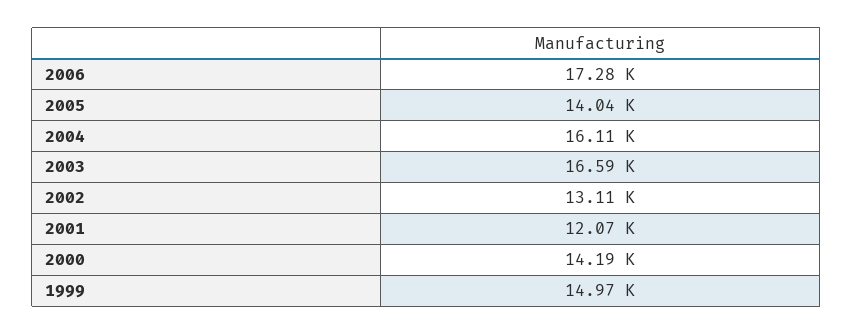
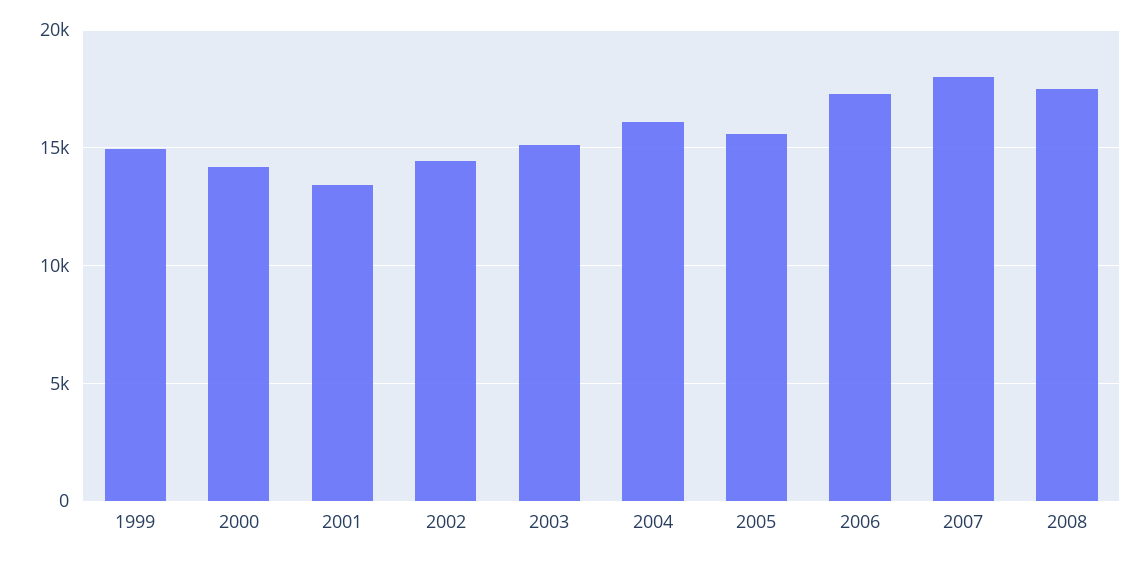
2005: 14040 -> 15500
2003: 16590 -> 15000
2002: 13110 -> 14500
2001: 12070 -> 13500
2007: none -> 18000
2008: none -> 17500

